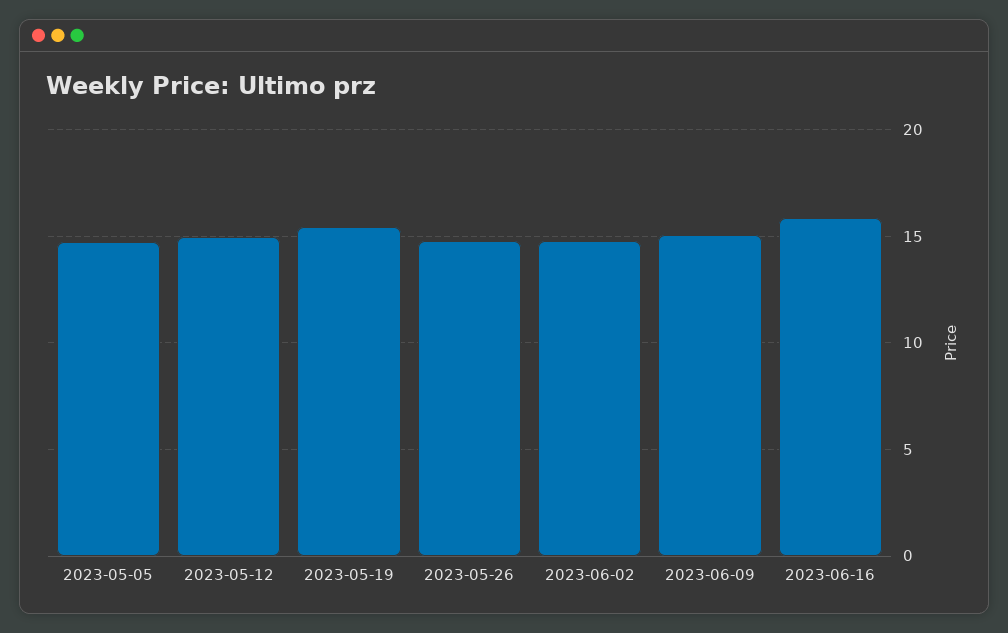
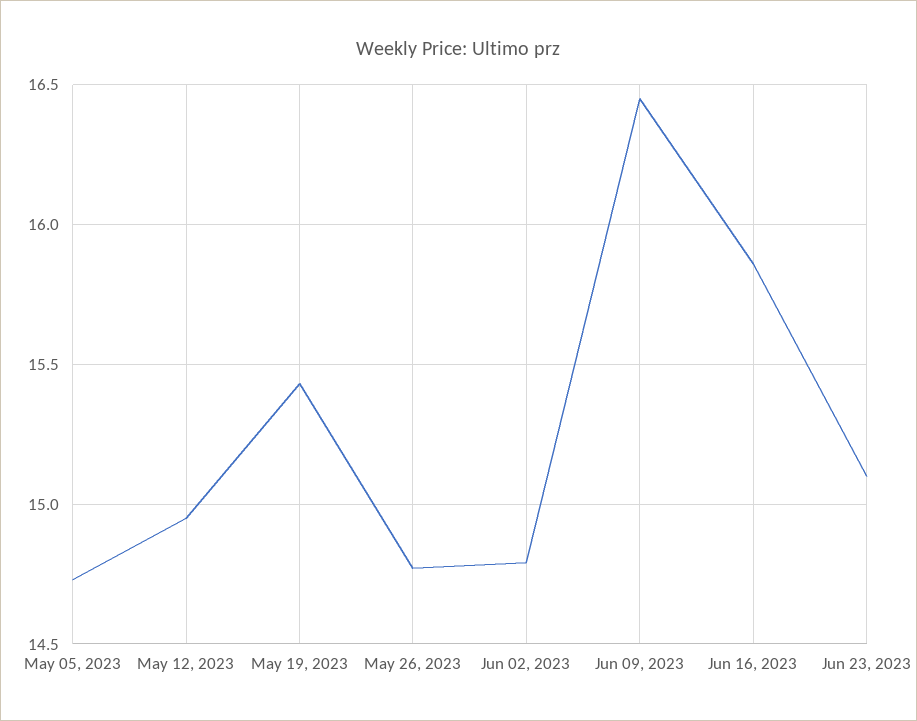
2023-06-09: 15 -> 16.45
Jun 23, 2023: none -> 15.1

